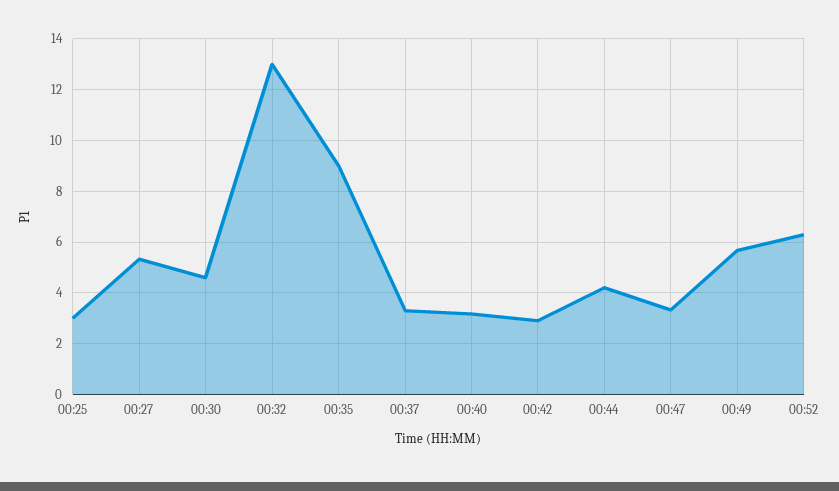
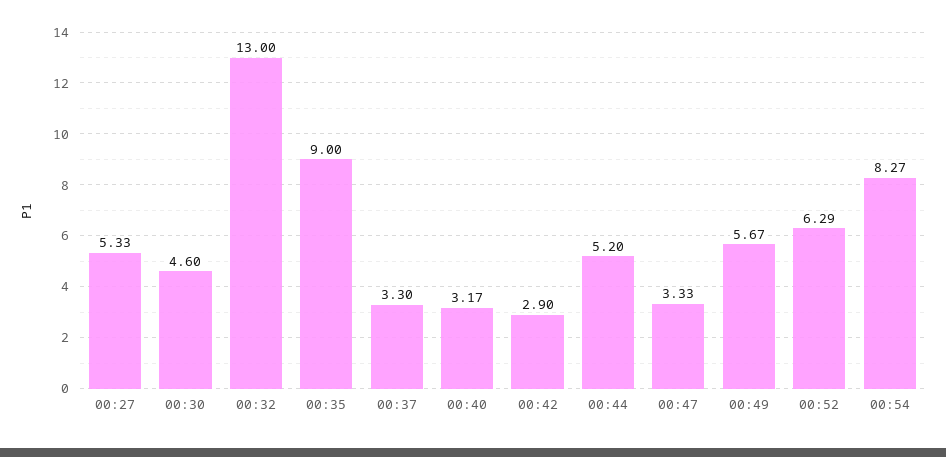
00:25: 3 -> none
00:44: 4.25 -> 5.2
00:54: none -> 8.27

